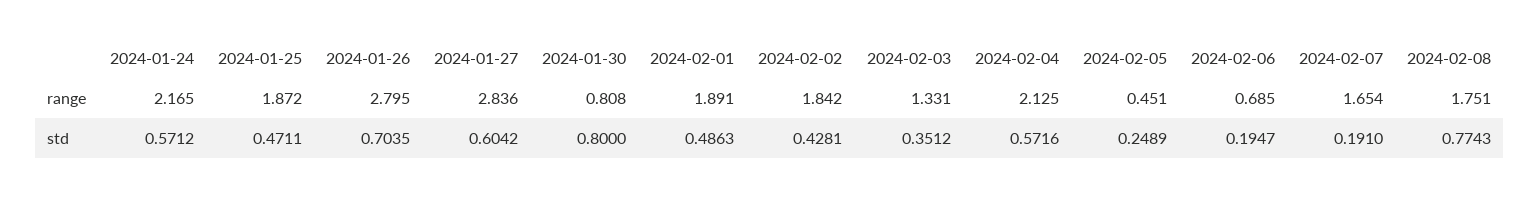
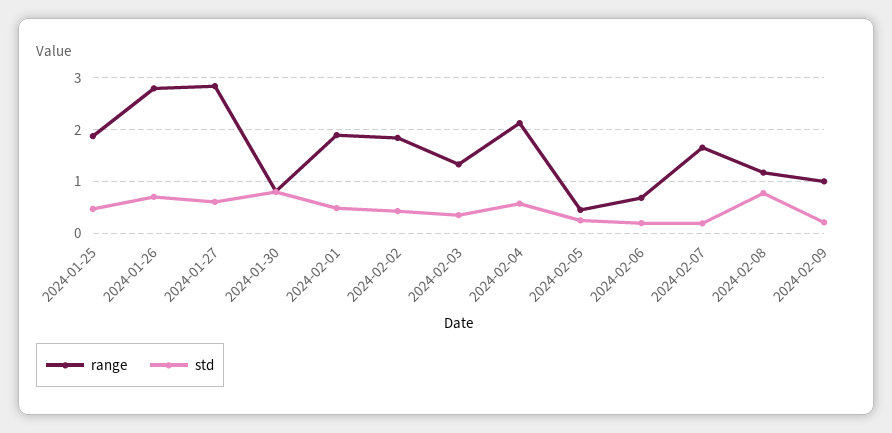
range, 2024-01-24: 2.165 -> none
range, 2024-02-08: 1.751 -> 1.2
std, 2024-01-24: 0.5712 -> none
range, 2024-02-09: none -> 1
std, 2024-02-09: none -> 0.2

